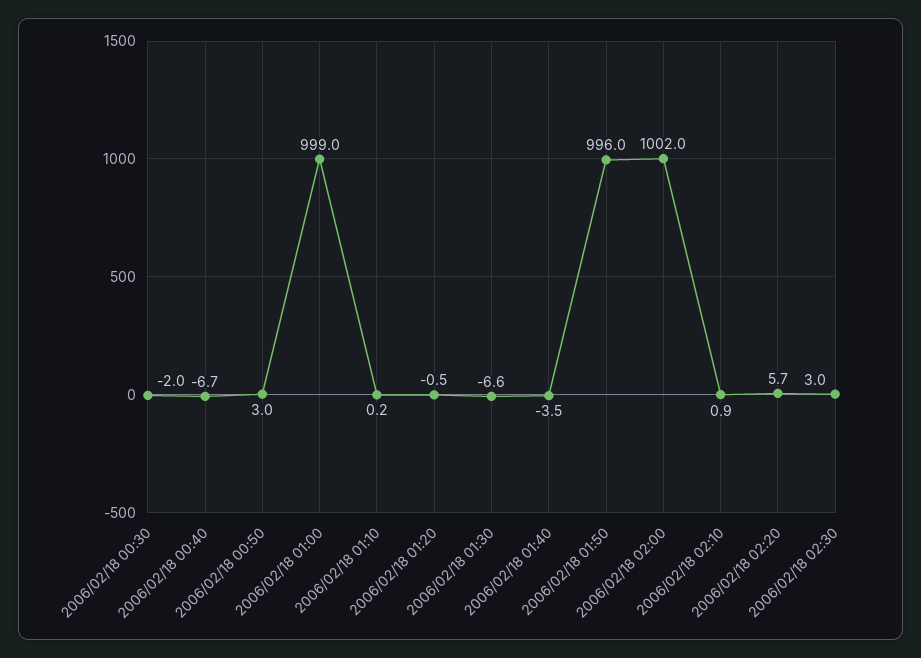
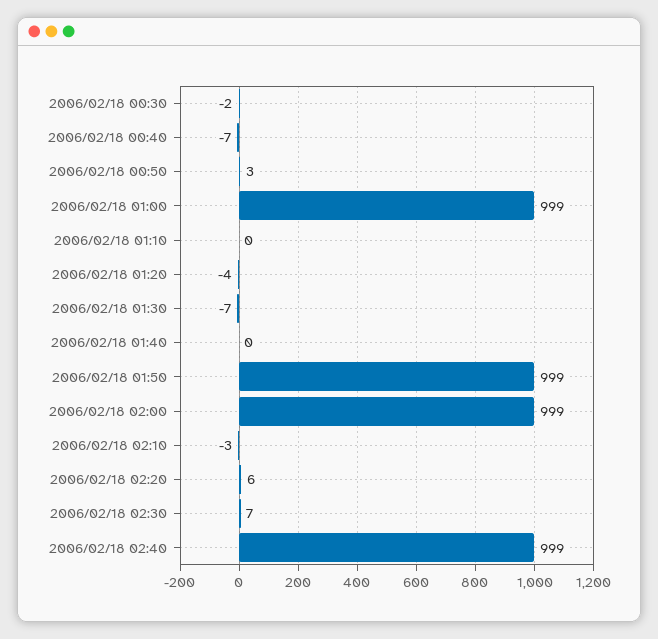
2006/02/18 01:20: -0.5 -> -4
2006/02/18 01:40: -3.5 -> 0
2006/02/18 01:50: 996 -> 999
2006/02/18 02:00: 1002 -> 999
2006/02/18 02:10: 0.9 -> -3
2006/02/18 02:30: 3 -> 7
2006/02/18 02:40: none -> 999

